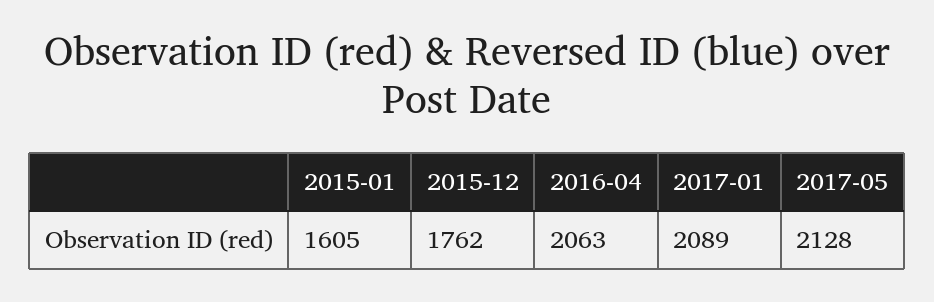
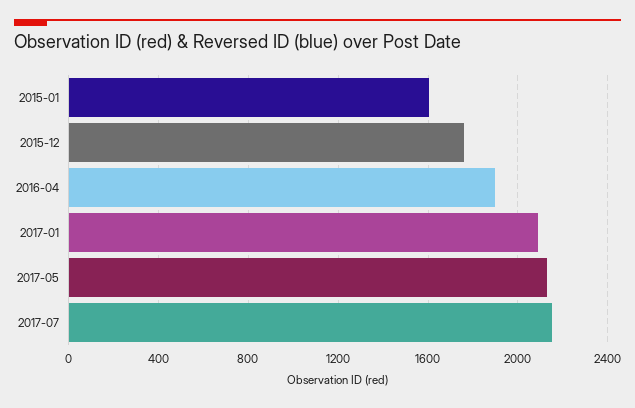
2016-04: 2063 -> 1900
2017-07: none -> 2150

